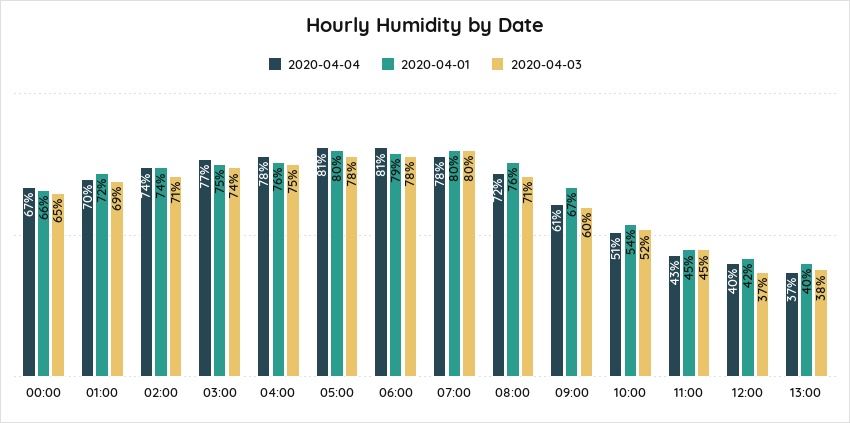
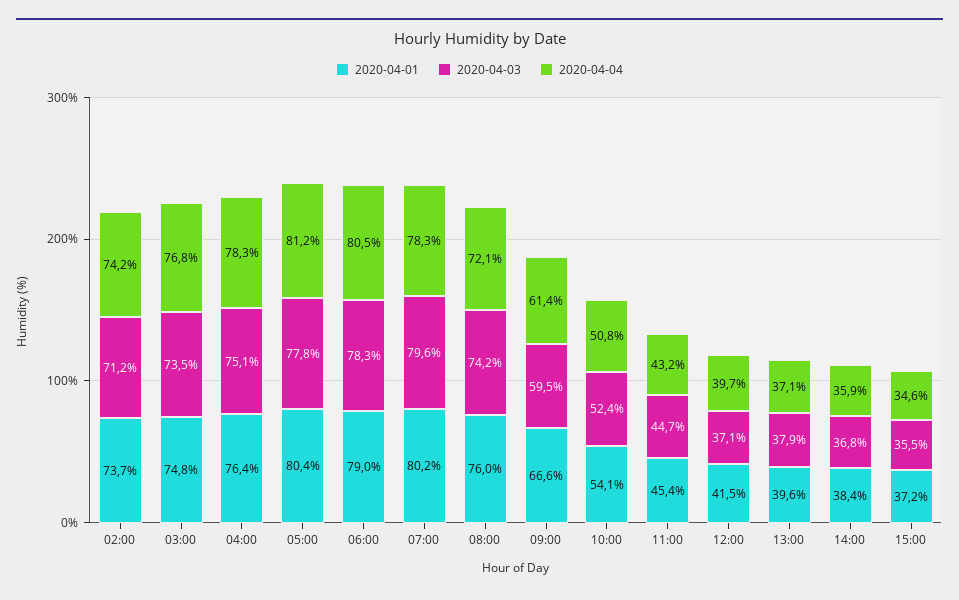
2020-04-04, 00:00: 67 -> none
2020-04-01, 00:00: 66 -> none
2020-04-03, 00:00: 65 -> none
2020-04-04, 01:00: 70 -> none
2020-04-01, 01:00: 72 -> none
2020-04-03, 01:00: 69 -> none
2020-04-03, 08:00: 71 -> 74.2
2020-04-01, 14:00: none -> 38.4
2020-04-03, 14:00: none -> 36.8
2020-04-04, 14:00: none -> 35.9
2020-04-01, 15:00: none -> 37.2
2020-04-03, 15:00: none -> 35.5
2020-04-04, 15:00: none -> 34.6

